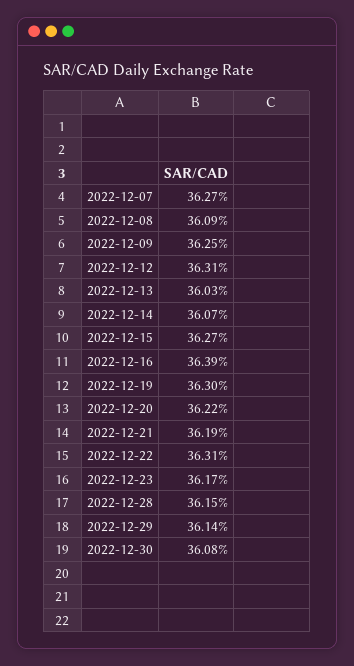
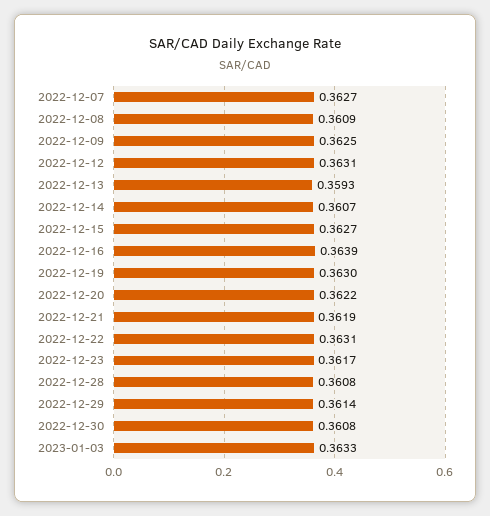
2022-12-13: 0.3603 -> 0.3593
2022-12-28: 0.3615 -> 0.3608
2023-01-03: none -> 0.3633

